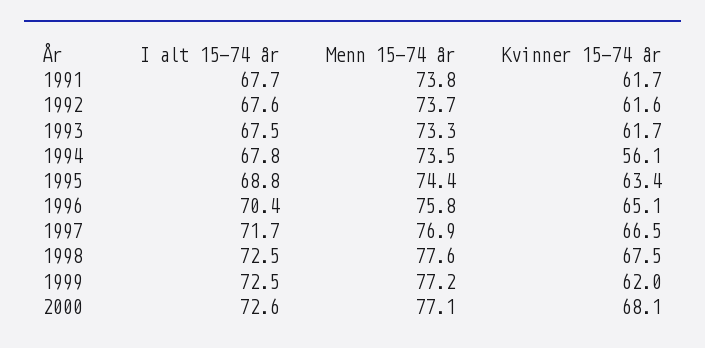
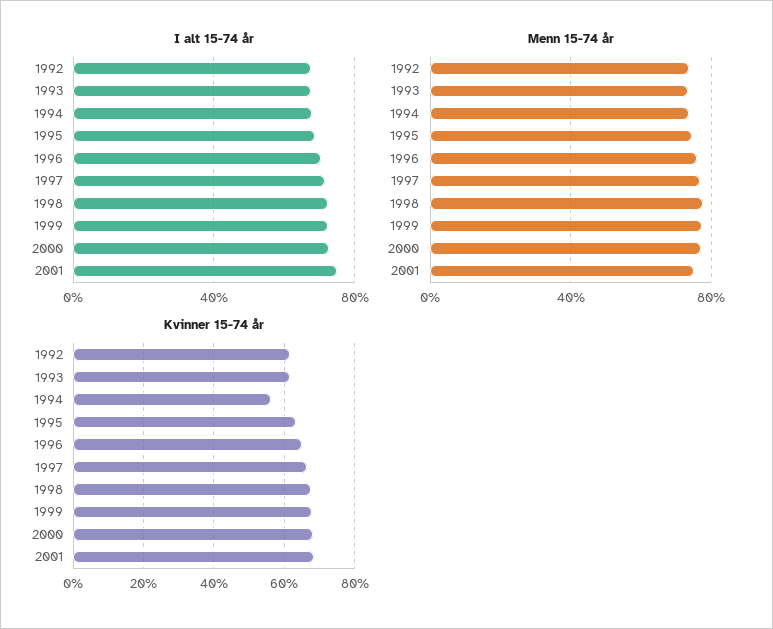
I alt 15-74 år, 1991: 67.7 -> none
Menn 15-74 år, 1991: 73.8 -> none
Kvinner 15-74 år, 1991: 61.7 -> none
Kvinner 15-74 år, 1999: 62 -> 68
I alt 15-74 år, 2001: none -> 75
Menn 15-74 år, 2001: none -> 75
Kvinner 15-74 år, 2001: none -> 68

